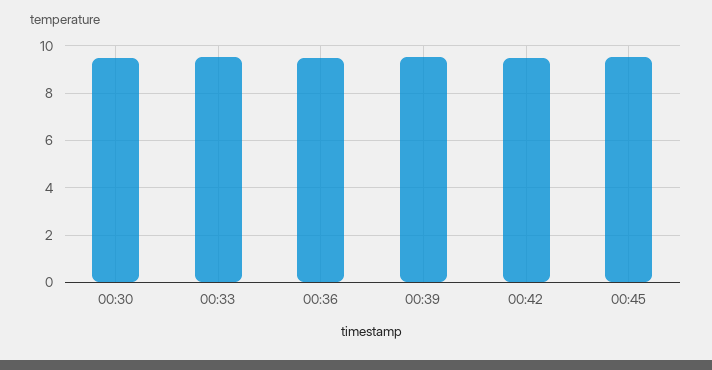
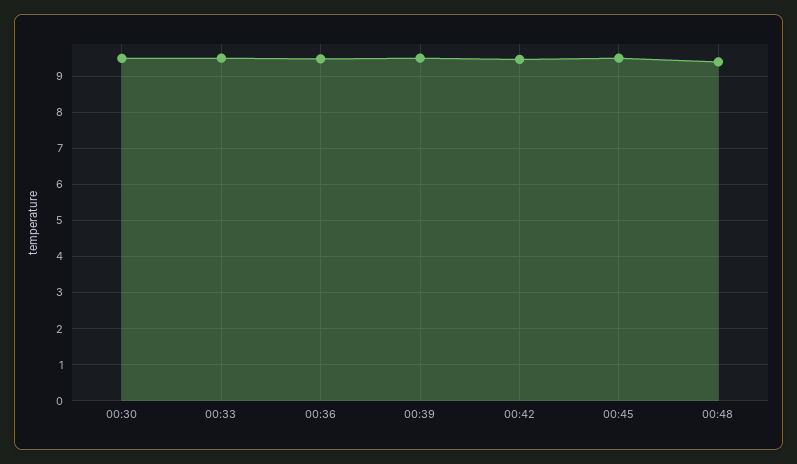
00:48: none -> 9.4

